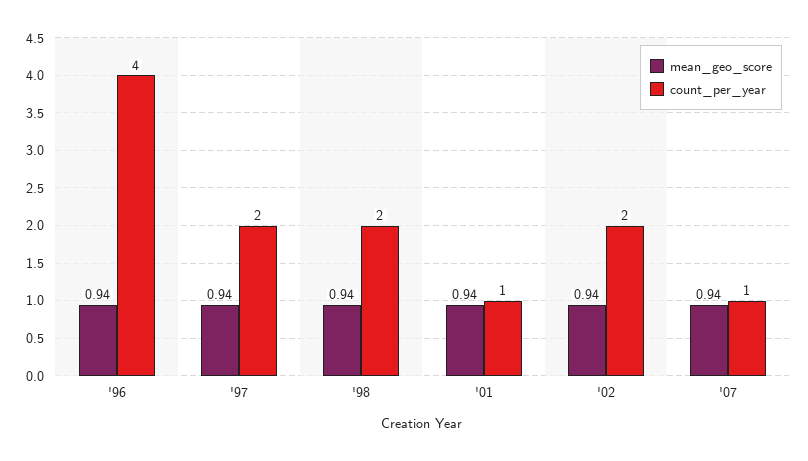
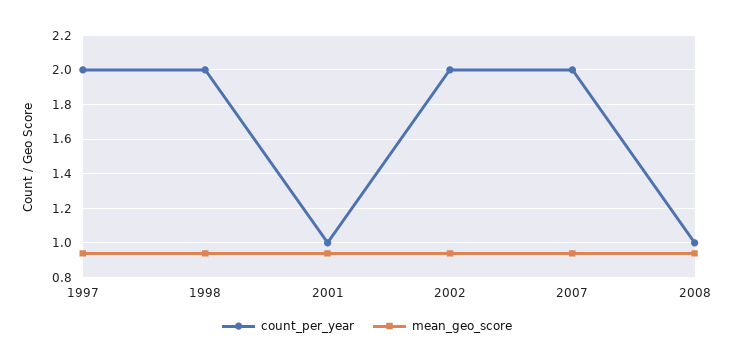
mean_geo_score, '96: 0.94 -> none
count_per_year, '96: 4 -> none
count_per_year, '07: 1 -> 2
count_per_year, 2008: none -> 1
mean_geo_score, 2008: none -> 0.95

